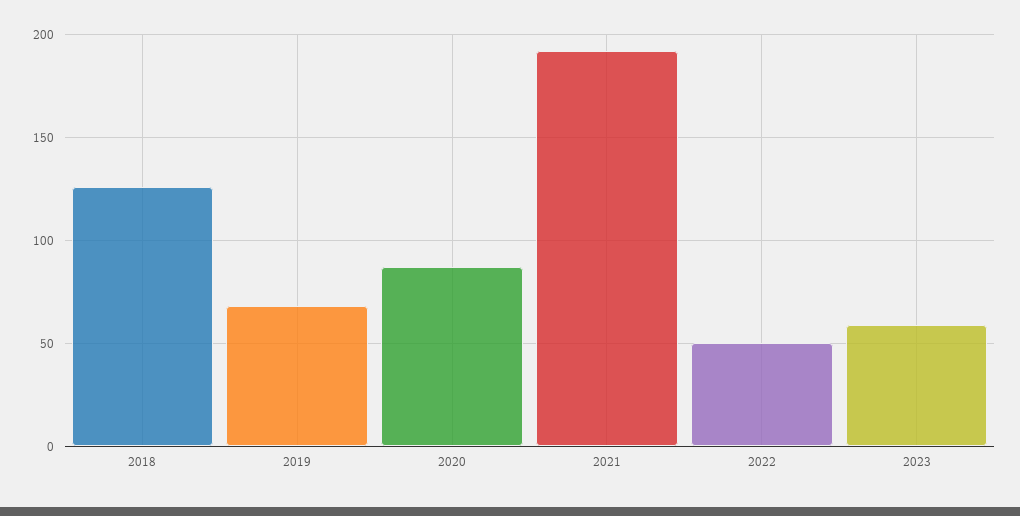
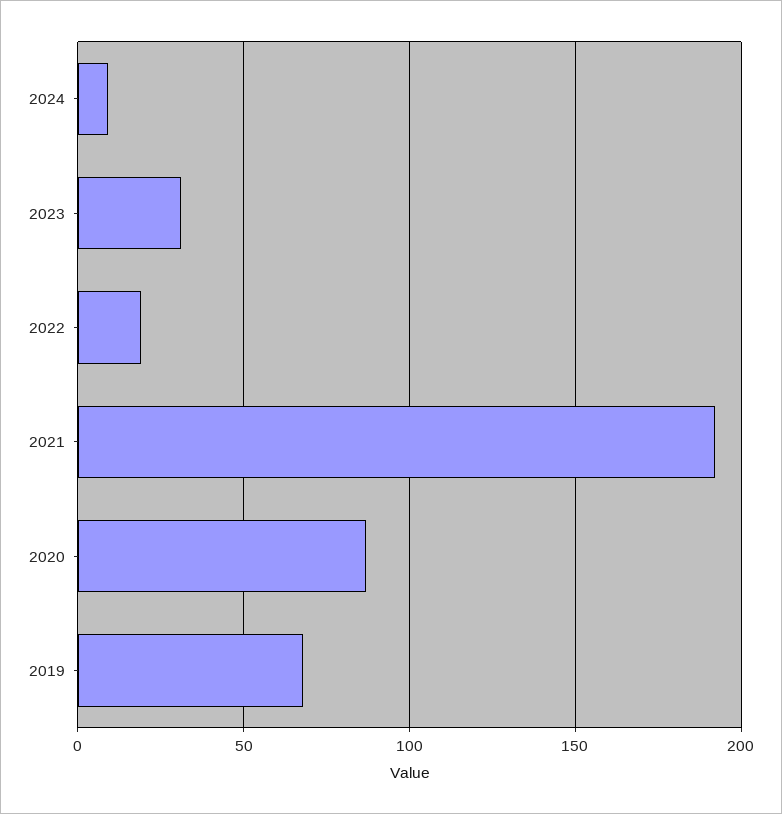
2018: 125 -> none
2022: 50 -> 20
2023: 60 -> 30
2024: none -> 10

